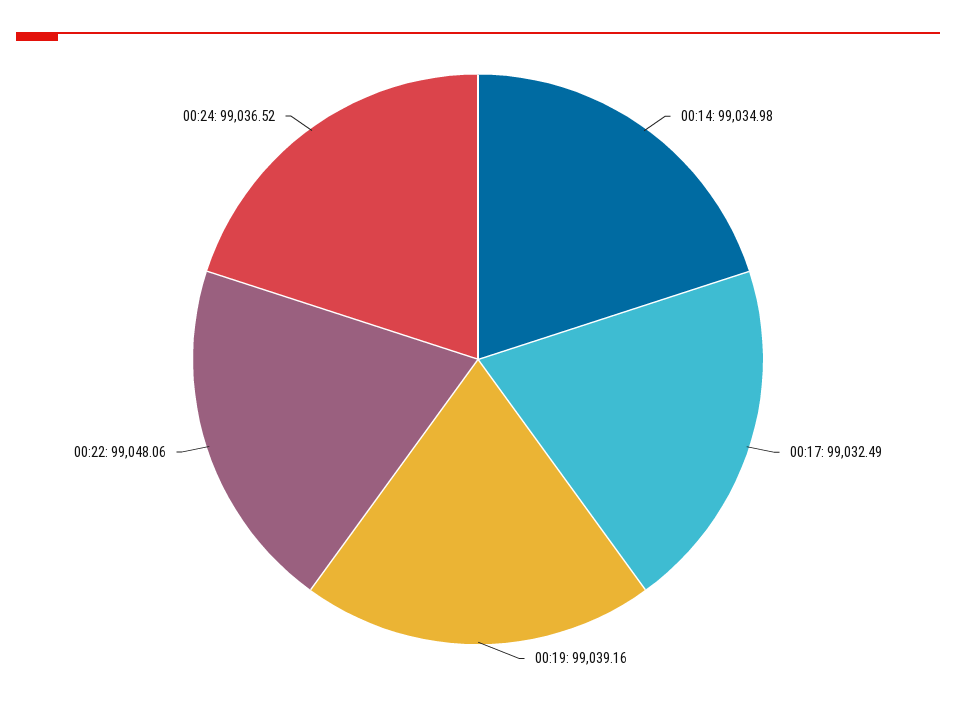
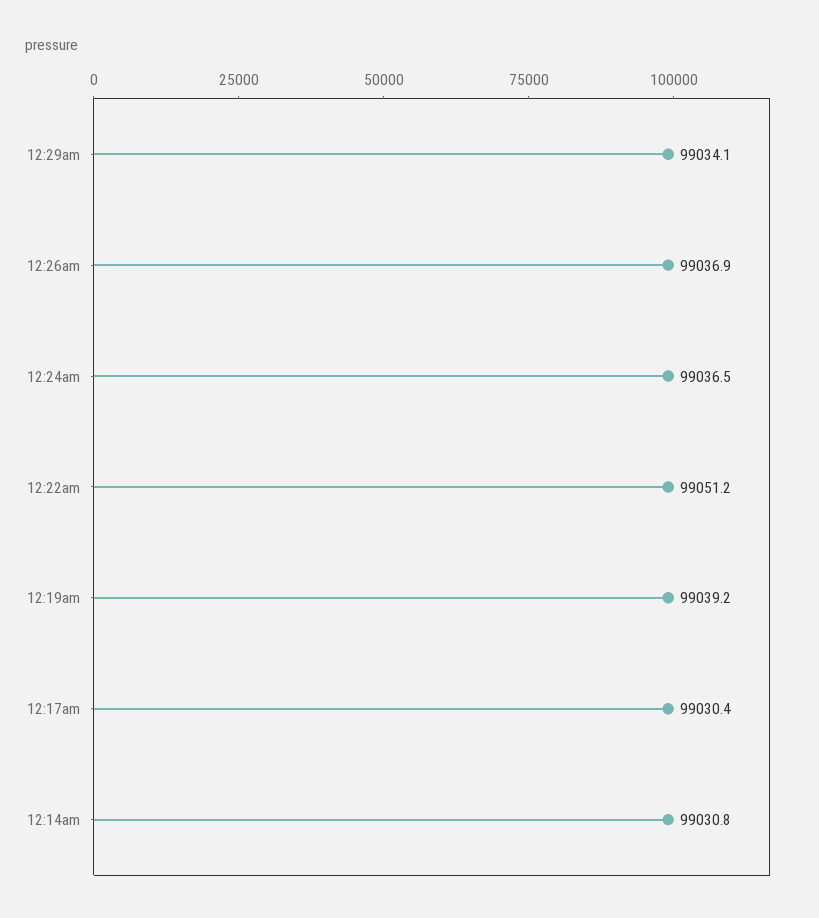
00:14: 99034.98 -> 99030.8
00:17: 99032.49 -> 99030.4
00:22: 99048.06 -> 99051.2
12:29am: none -> 99034.1
12:26am: none -> 99036.9

